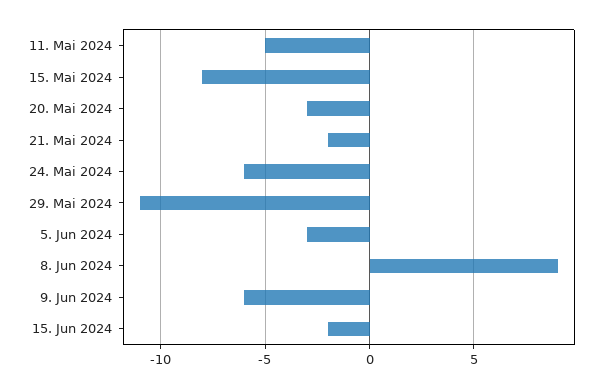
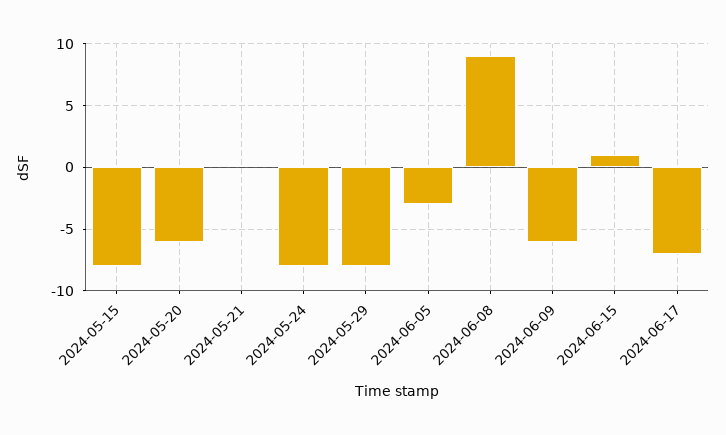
11. Mai 2024: -5 -> none
20. Mai 2024: -3 -> -6
21. Mai 2024: -2 -> 0
24. Mai 2024: -6 -> -8
29. Mai 2024: -11 -> -8
15. Jun 2024: -2 -> 1
2024-06-17: none -> -7

